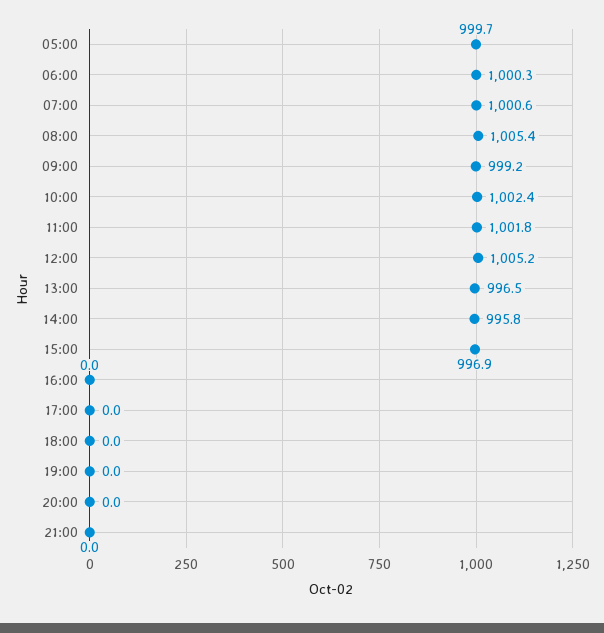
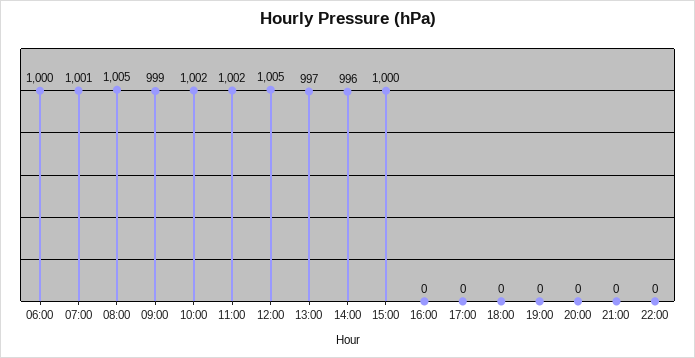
05:00: 999.7 -> none
15:00: 996.9 -> 1000
22:00: none -> 0

